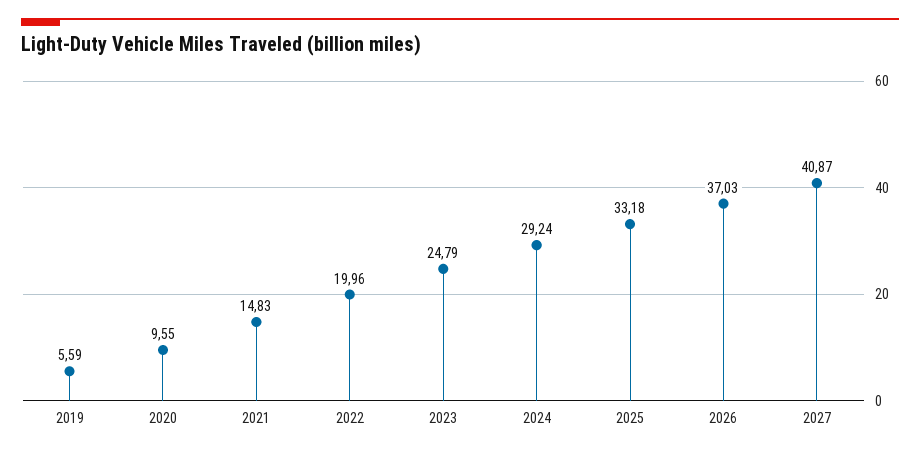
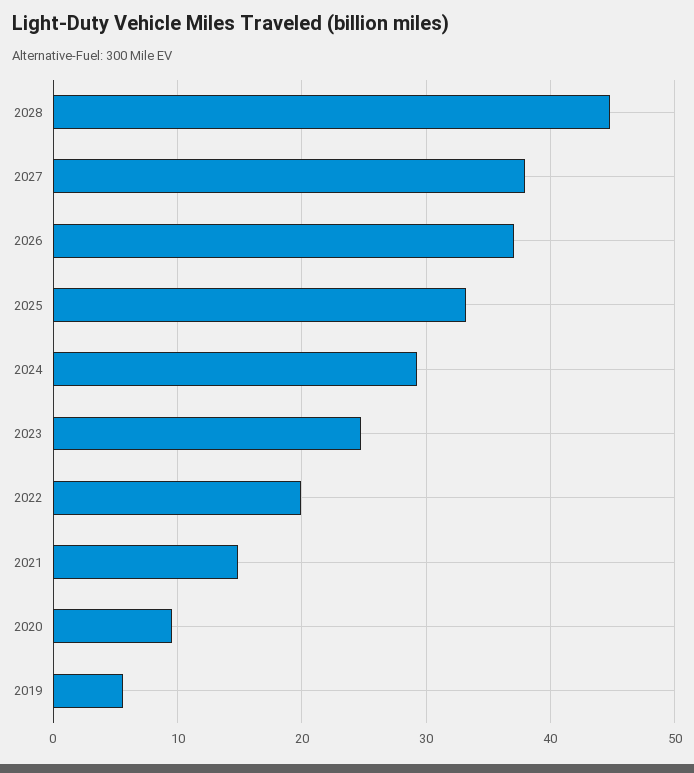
2027: 40.87 -> 38
2028: none -> 45

